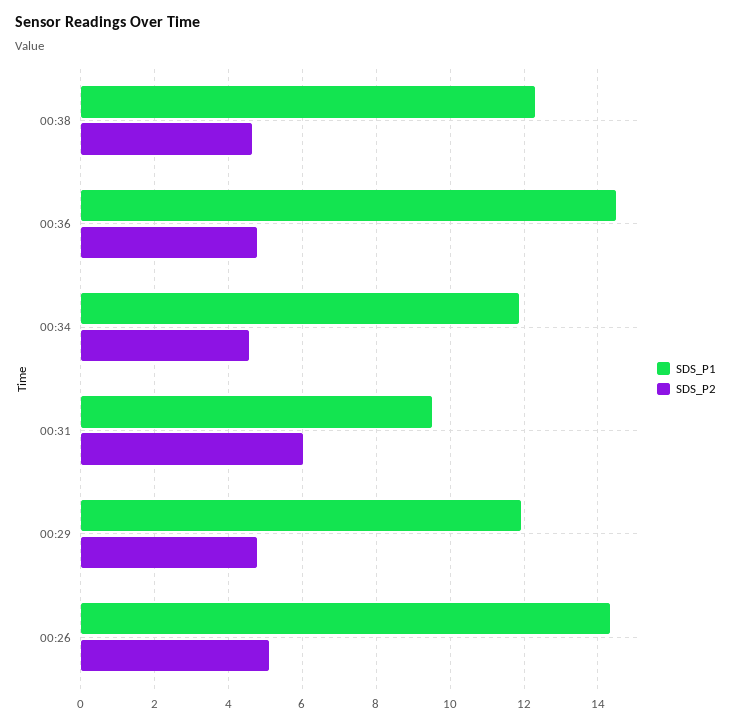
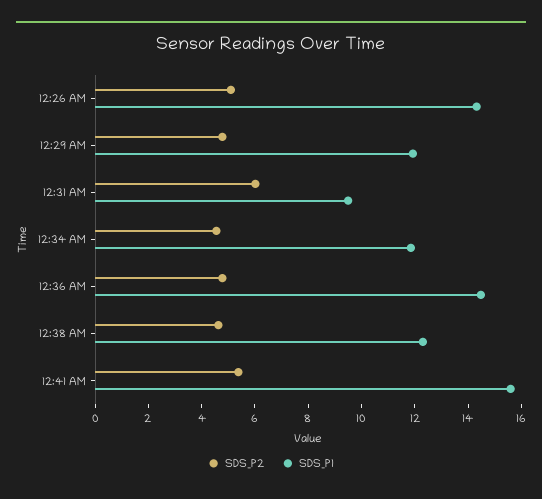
SDS_P2, 12:41 AM: none -> 5.5
SDS_P1, 12:41 AM: none -> 15.5

